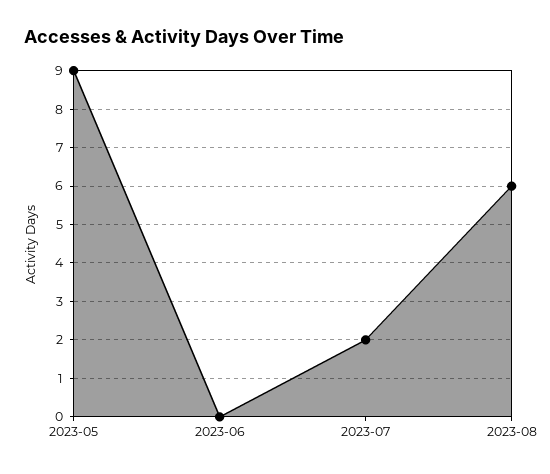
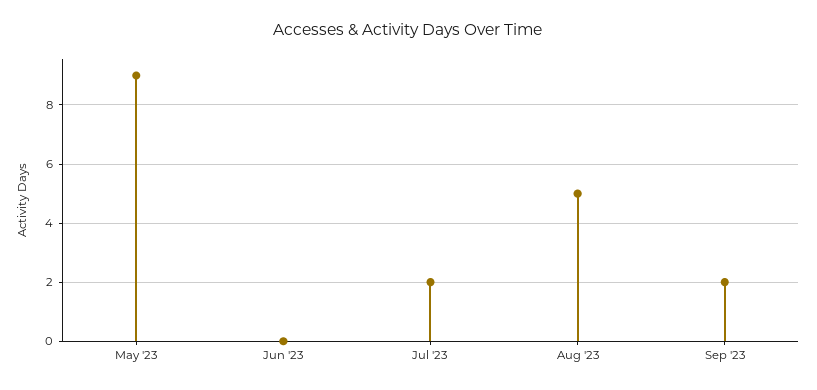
2023-08: 6 -> 5
Sep '23: none -> 2

